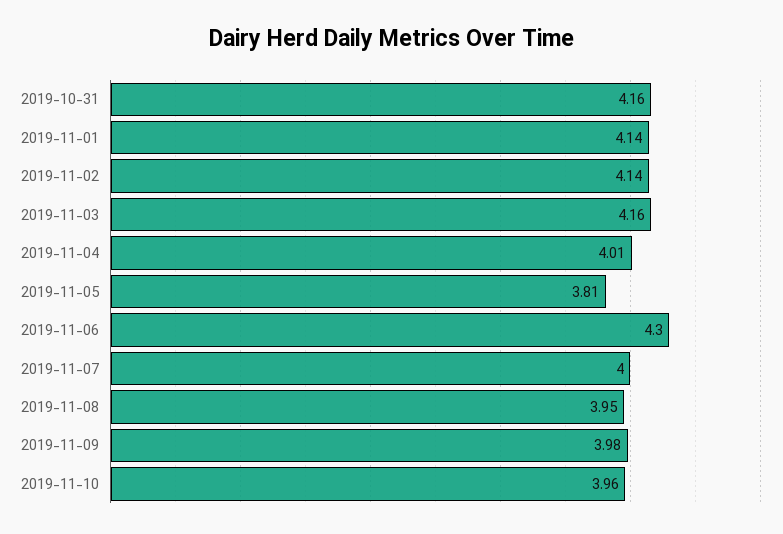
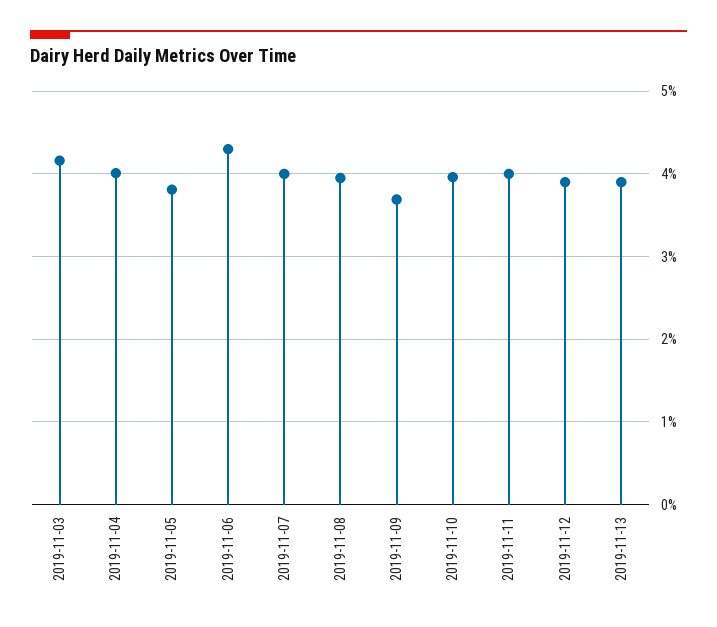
2019-10-31: 4.16 -> none
2019-11-01: 4.14 -> none
2019-11-02: 4.14 -> none
2019-11-09: 3.98 -> 3.7
2019-11-11: none -> 4
2019-11-12: none -> 3.9
2019-11-13: none -> 3.9

